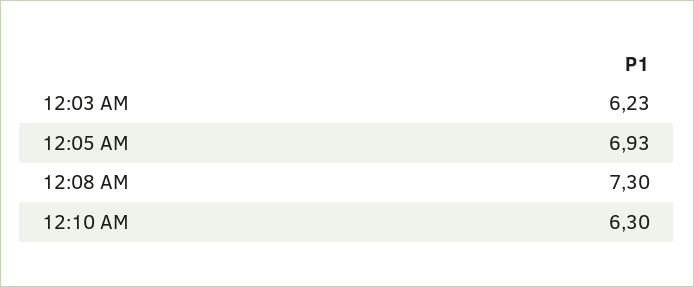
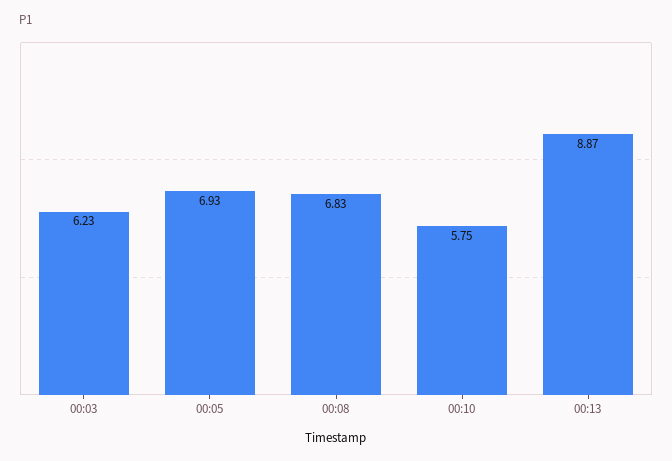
12:08 AM: 7.3 -> 6.83
12:10 AM: 6.3 -> 5.75
00:13: none -> 8.87

